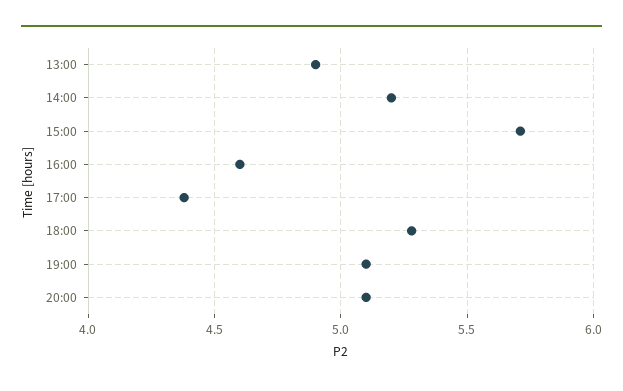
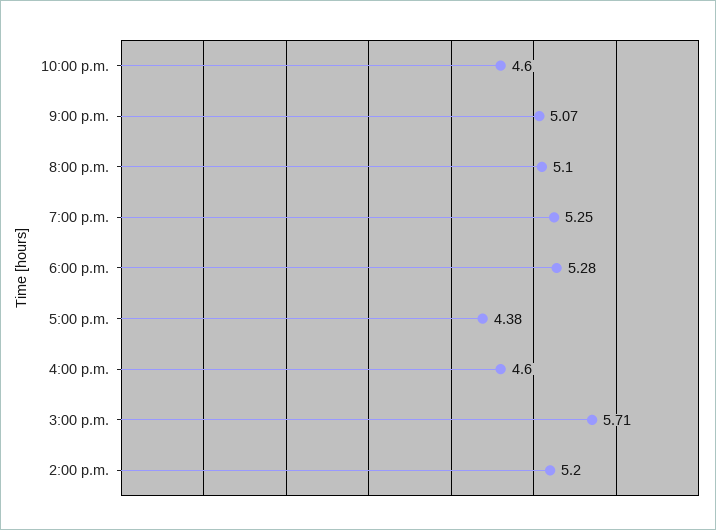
13:00: 4.9 -> none
19:00: 5.1 -> 5.25
10:00 p.m.: none -> 4.6
9:00 p.m.: none -> 5.07

